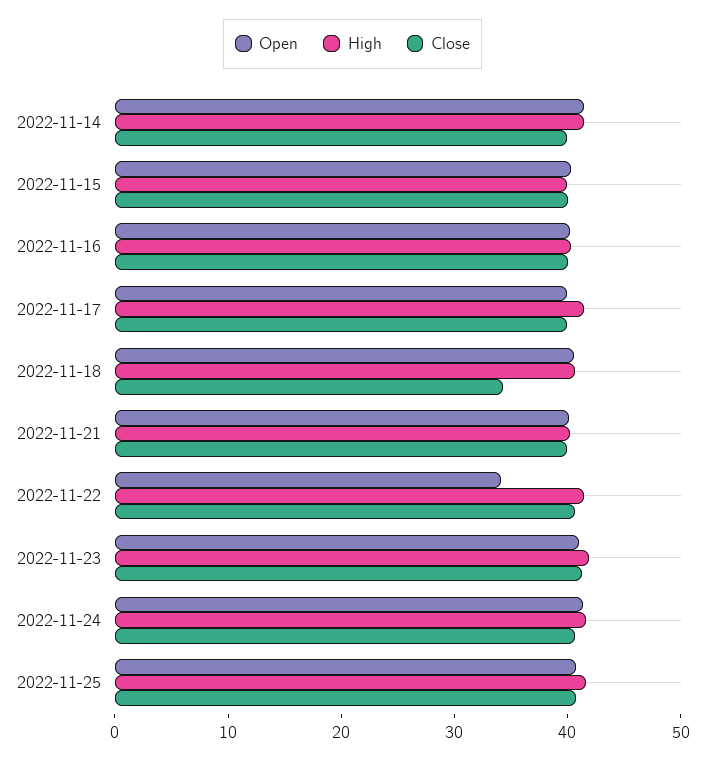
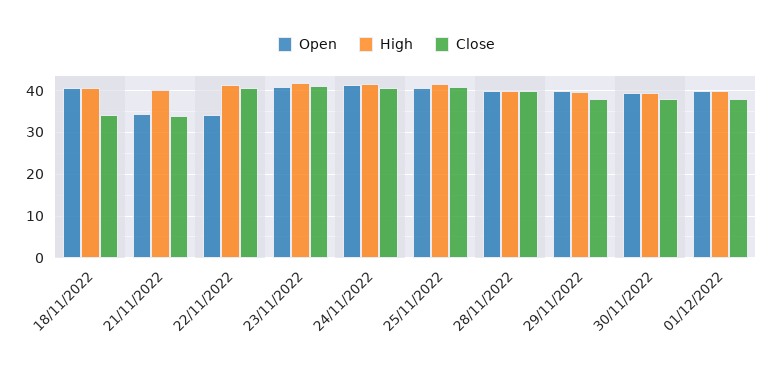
Open, 2022-11-14: 42 -> none
High, 2022-11-14: 42 -> none
Close, 2022-11-14: 40 -> none
Open, 2022-11-15: 40 -> none
High, 2022-11-15: 40 -> none
Close, 2022-11-15: 40 -> none
Open, 2022-11-16: 40 -> none
High, 2022-11-16: 40 -> none
Close, 2022-11-16: 40 -> none
Open, 2022-11-17: 40 -> none
High, 2022-11-17: 42 -> none
Close, 2022-11-17: 40 -> none
Open, 2022-11-21: 40 -> 34
Close, 2022-11-21: 40 -> 34
Open, 28/11/2022: none -> 40
High, 28/11/2022: none -> 40
Close, 28/11/2022: none -> 40
Open, 29/11/2022: none -> 40
High, 29/11/2022: none -> 40
Close, 29/11/2022: none -> 38
Open, 30/11/2022: none -> 40
High, 30/11/2022: none -> 40
Close, 30/11/2022: none -> 38
Open, 01/12/2022: none -> 40
High, 01/12/2022: none -> 40
Close, 01/12/2022: none -> 38

